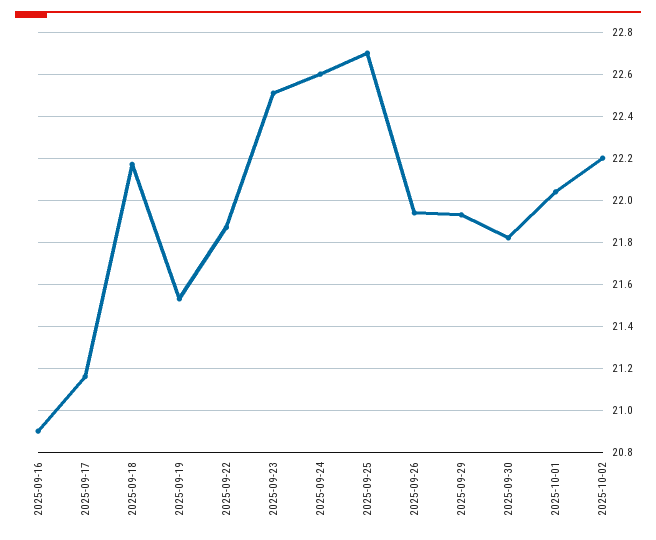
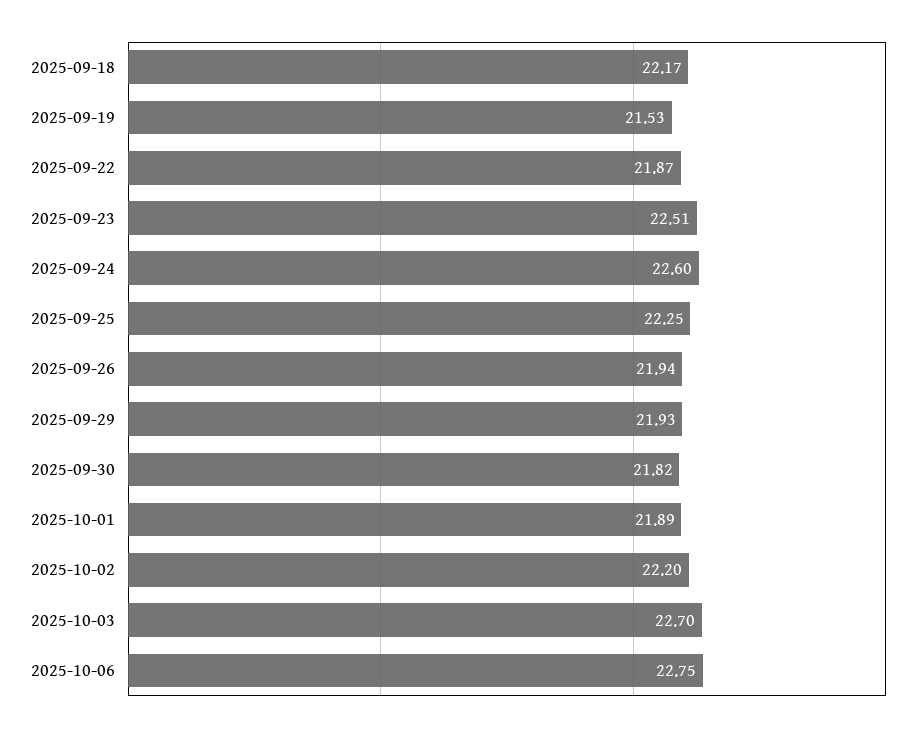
2025-09-16: 20.9 -> none
2025-09-17: 21.15 -> none
2025-09-25: 22.7 -> 22.25
2025-10-01: 22.05 -> 21.89
2025-10-03: none -> 22.7
2025-10-06: none -> 22.75

